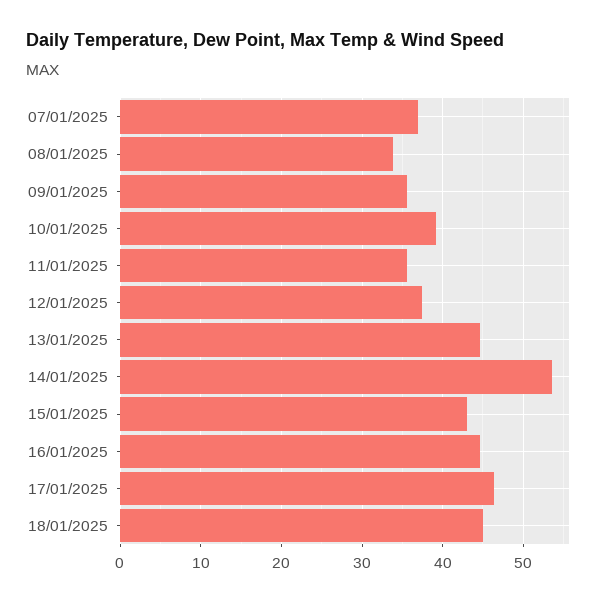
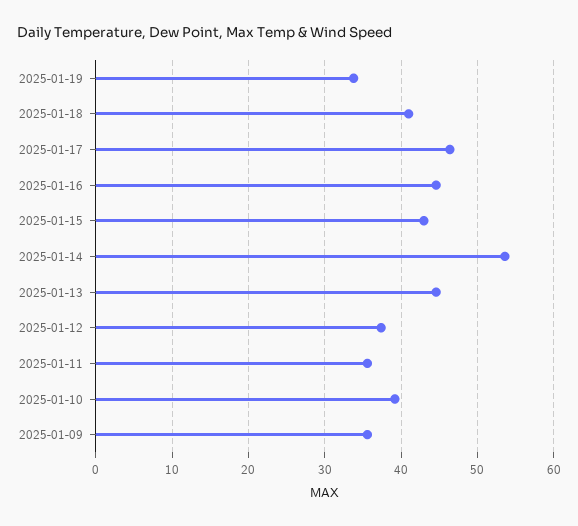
07/01/2025: 37 -> none
08/01/2025: 34 -> none
18/01/2025: 45 -> 41
2025-01-19: none -> 34

